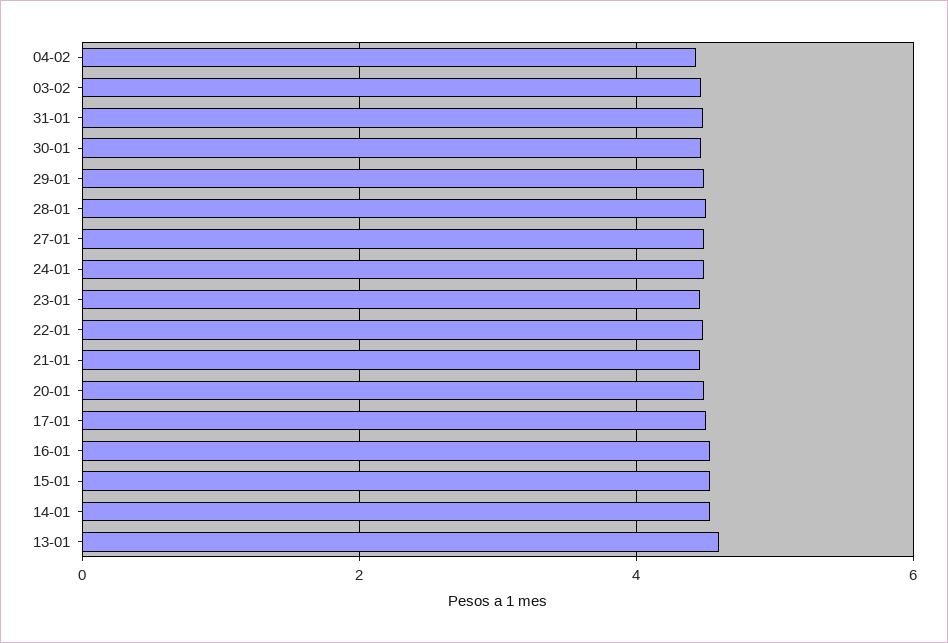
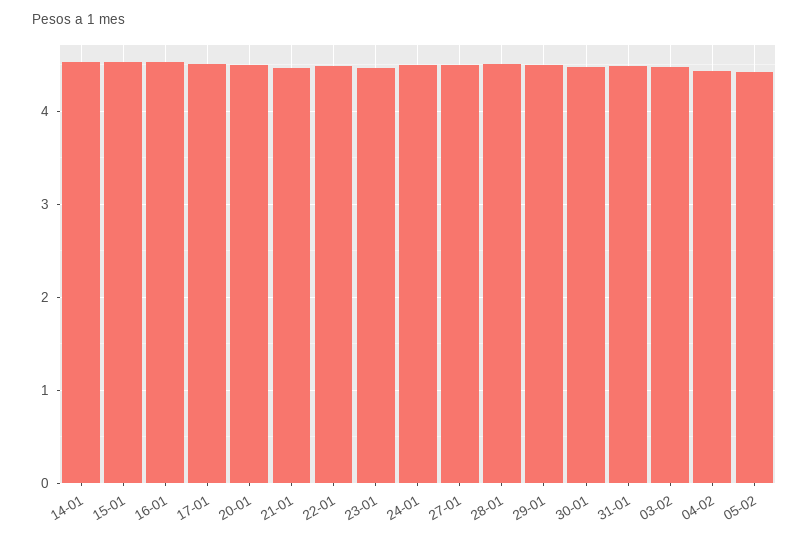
13-01: 4.6 -> none
05-02: none -> 4.4

